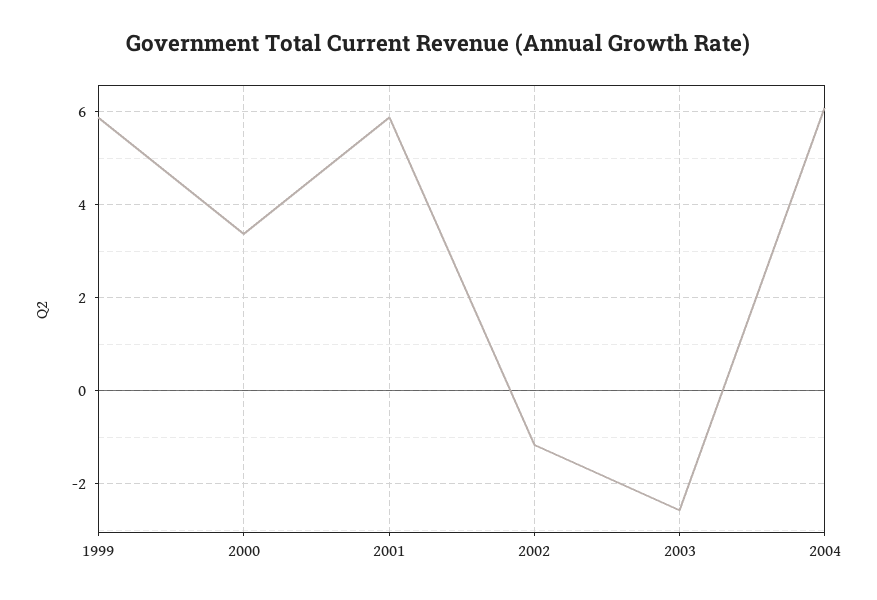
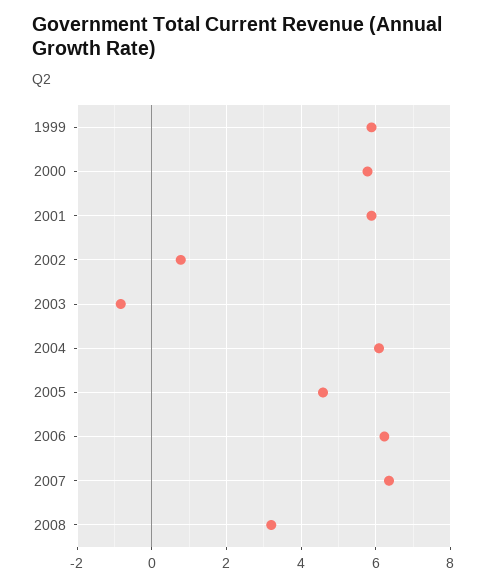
2000: 3.4 -> 5.8
2002: -1.2 -> 0.8
2003: -2.6 -> -0.8
2005: none -> 4.6
2006: none -> 6.2
2007: none -> 6.4
2008: none -> 3.2

